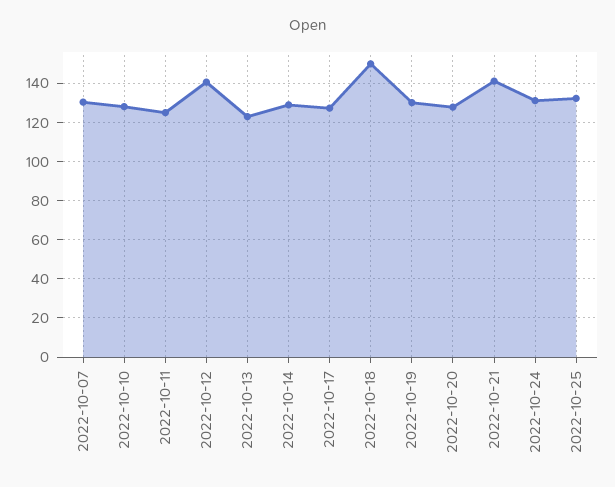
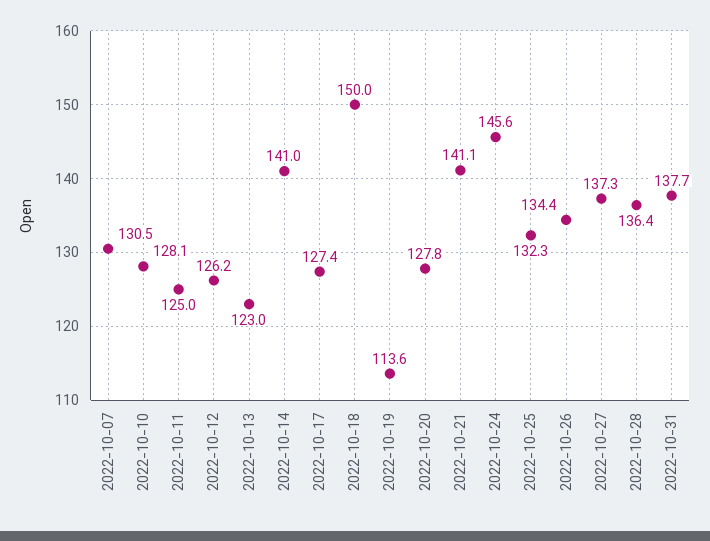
2022-10-12: 140 -> 126.2
2022-10-14: 130 -> 141
2022-10-19: 130 -> 113.6
2022-10-24: 130 -> 145.6
2022-10-26: none -> 134.4
2022-10-27: none -> 137.3
2022-10-28: none -> 136.4
2022-10-31: none -> 137.7

